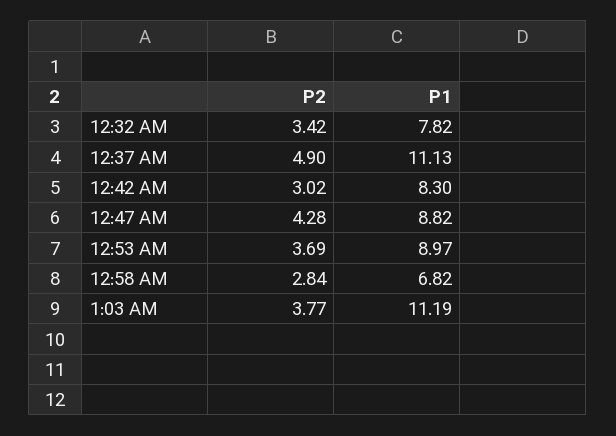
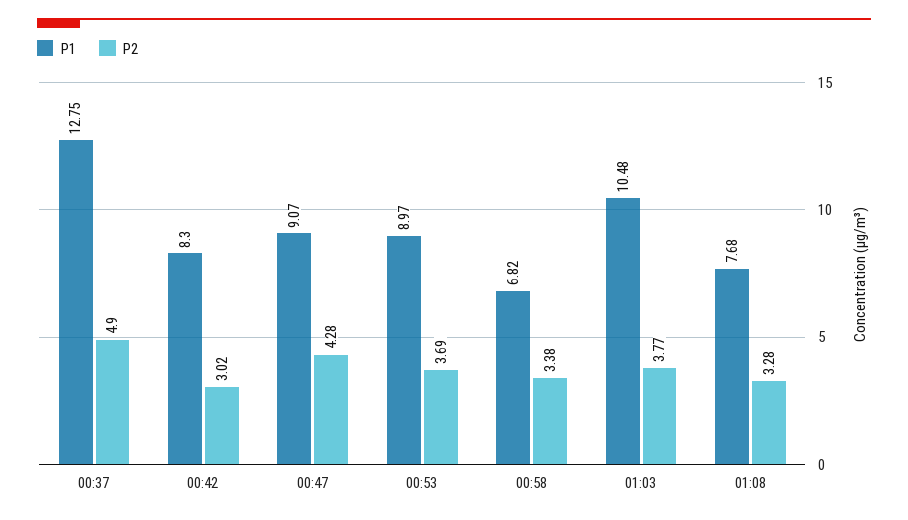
P2, 12:32 AM: 3.42 -> none
P1, 12:32 AM: 7.82 -> none
P1, 12:37 AM: 11.13 -> 12.75
P1, 12:47 AM: 8.82 -> 9.07
P2, 12:58 AM: 2.84 -> 3.38
P1, 1:03 AM: 11.19 -> 10.48
P1, 01:08: none -> 7.68
P2, 01:08: none -> 3.28

